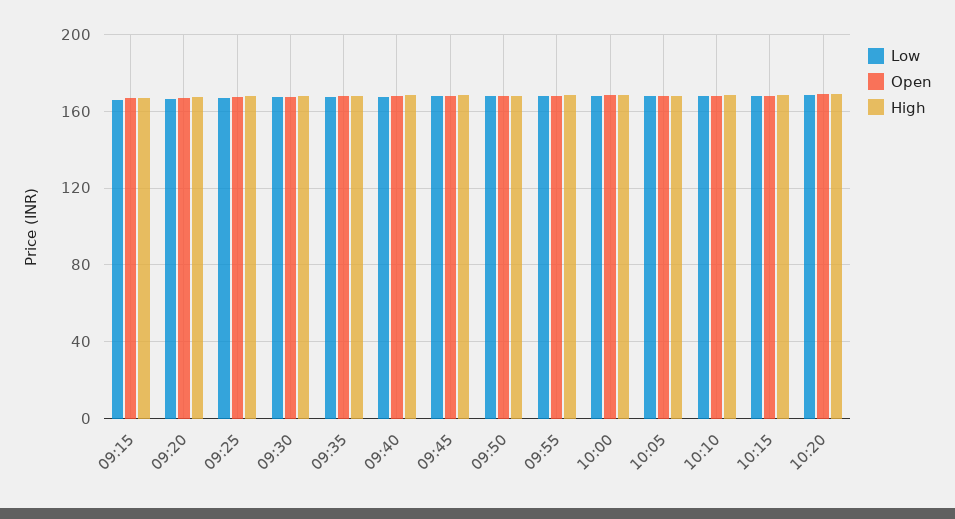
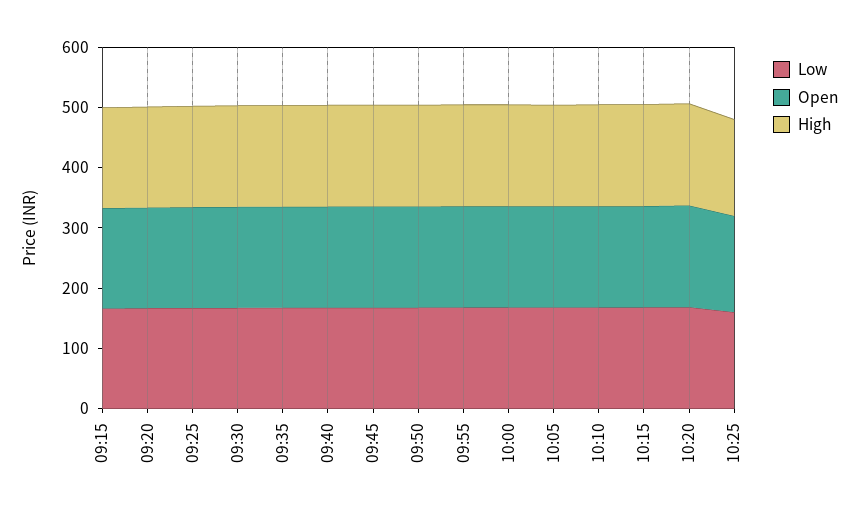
Low, 10:25: none -> 160
Open, 10:25: none -> 160
High, 10:25: none -> 160

